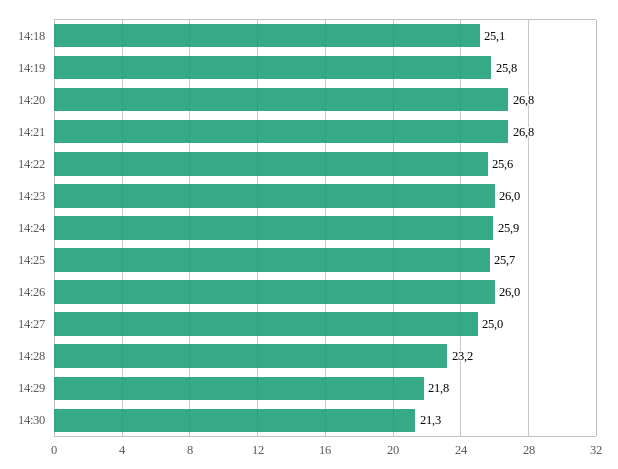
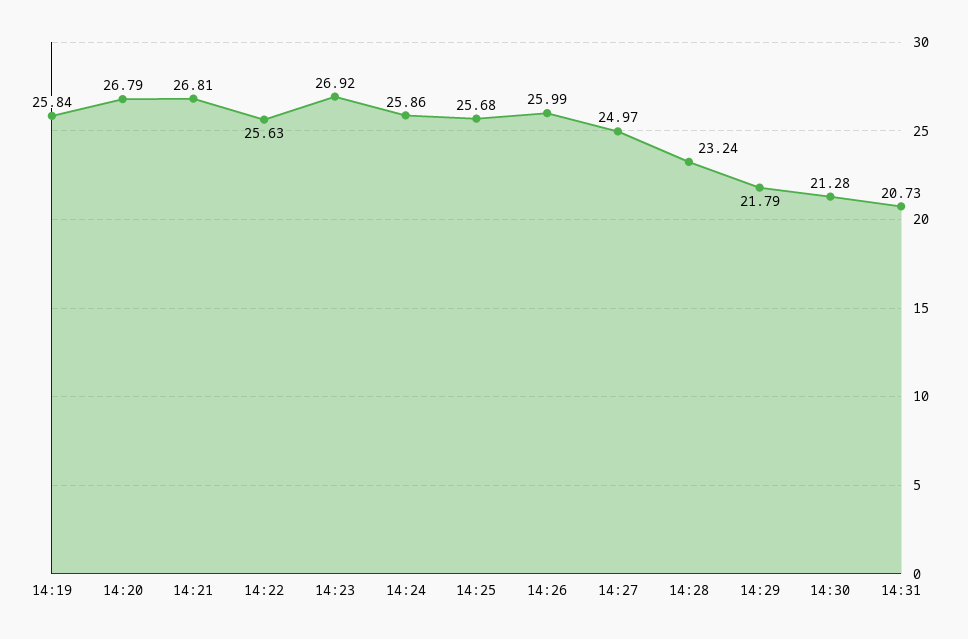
14:18: 25.1 -> none
14:23: 26 -> 26.92
14:31: none -> 20.73

